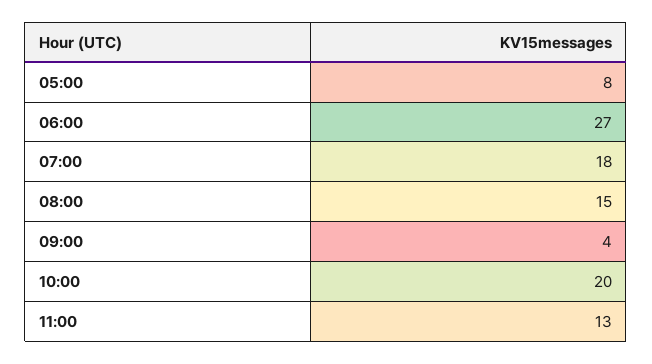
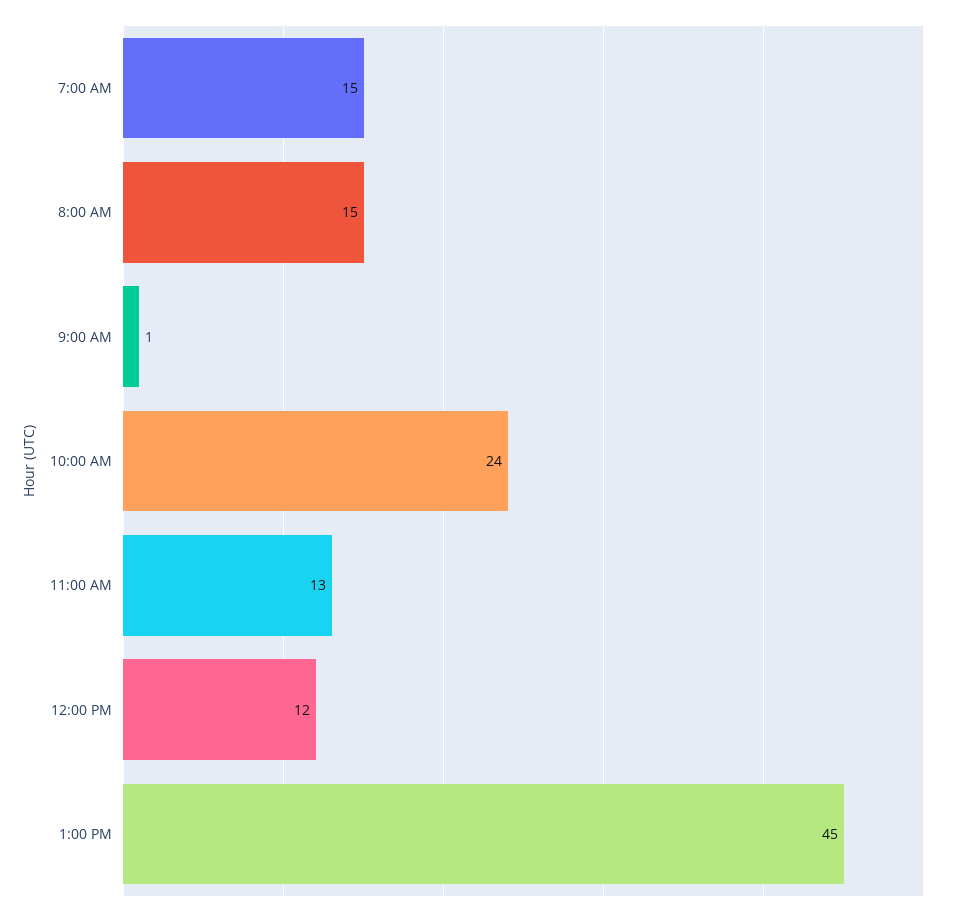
05:00: 8 -> none
06:00: 27 -> none
07:00: 18 -> 15
09:00: 4 -> 1
10:00: 20 -> 24
12:00 PM: none -> 12
1:00 PM: none -> 45

